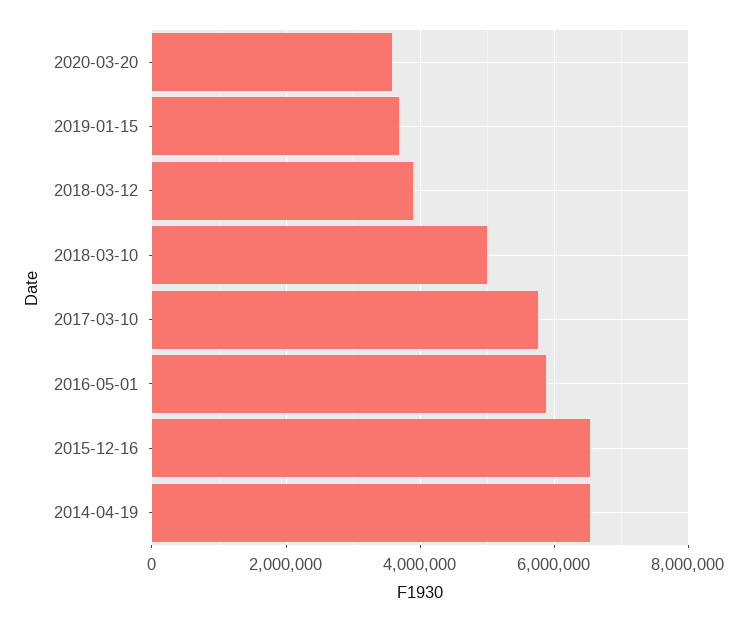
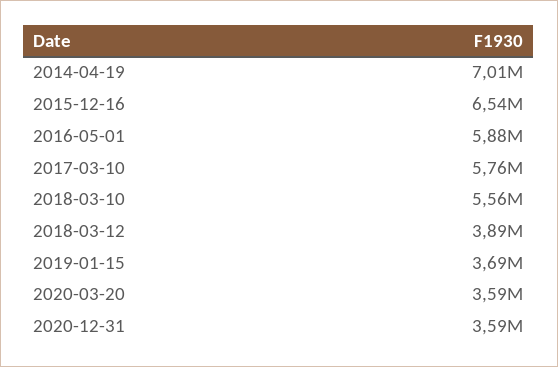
2018-03-10: 5000000 -> 5560000
2014-04-19: 6600000 -> 7010000
2020-12-31: none -> 3590000

